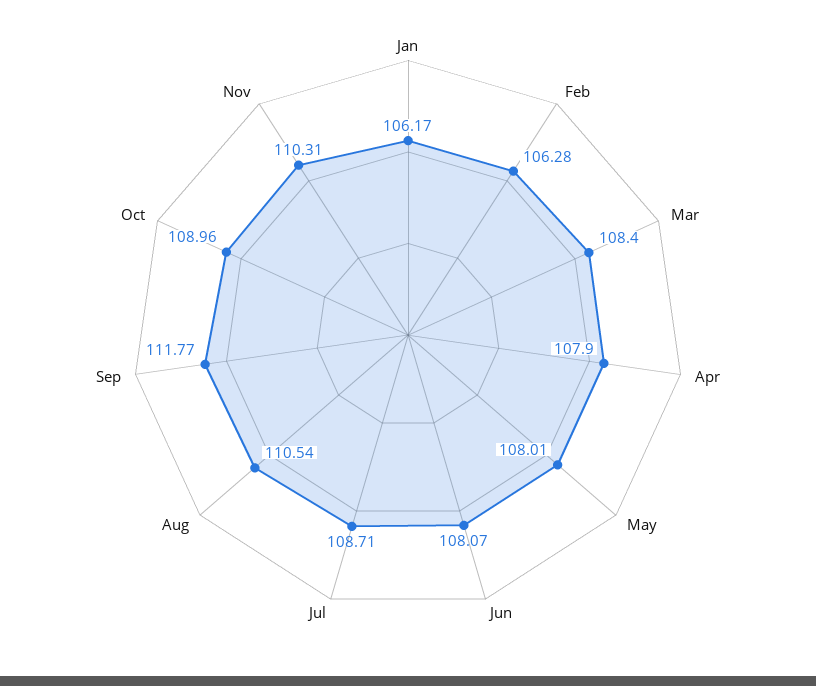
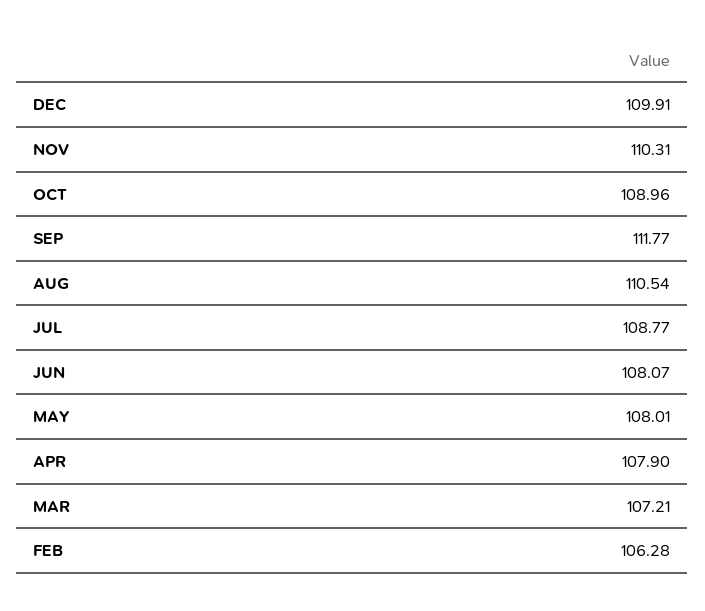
Jan: 106.17 -> none
Mar: 108.4 -> 107.21
Jul: 108.71 -> 108.77
DEC: none -> 109.91

